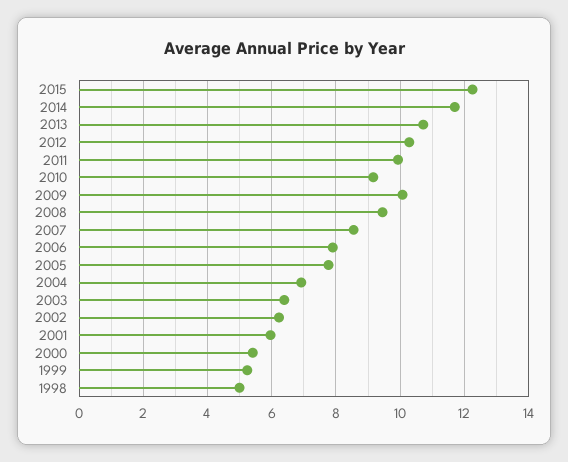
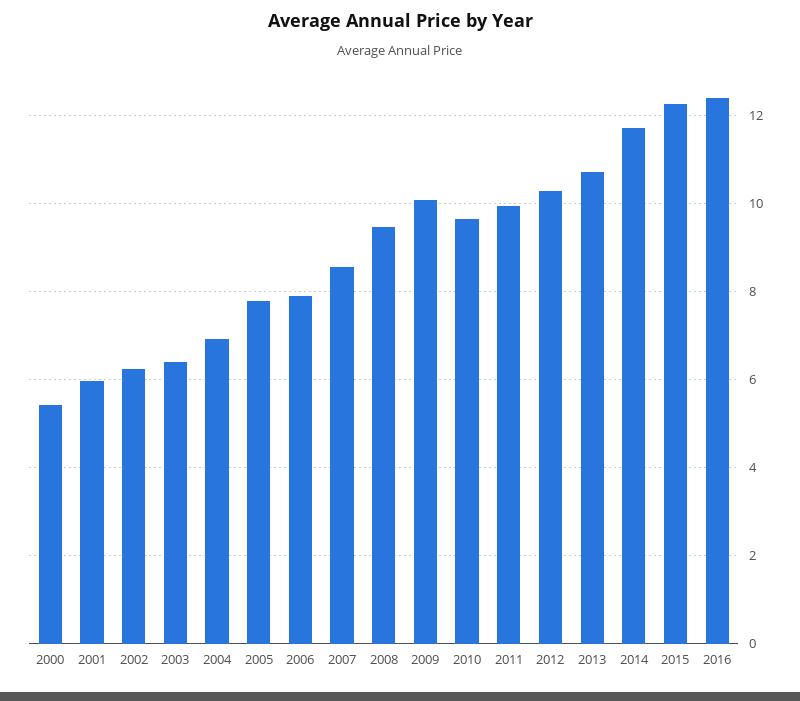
2010: 9.2 -> 9.6
1999: 5.2 -> none
1998: 5 -> none
2016: none -> 12.4

